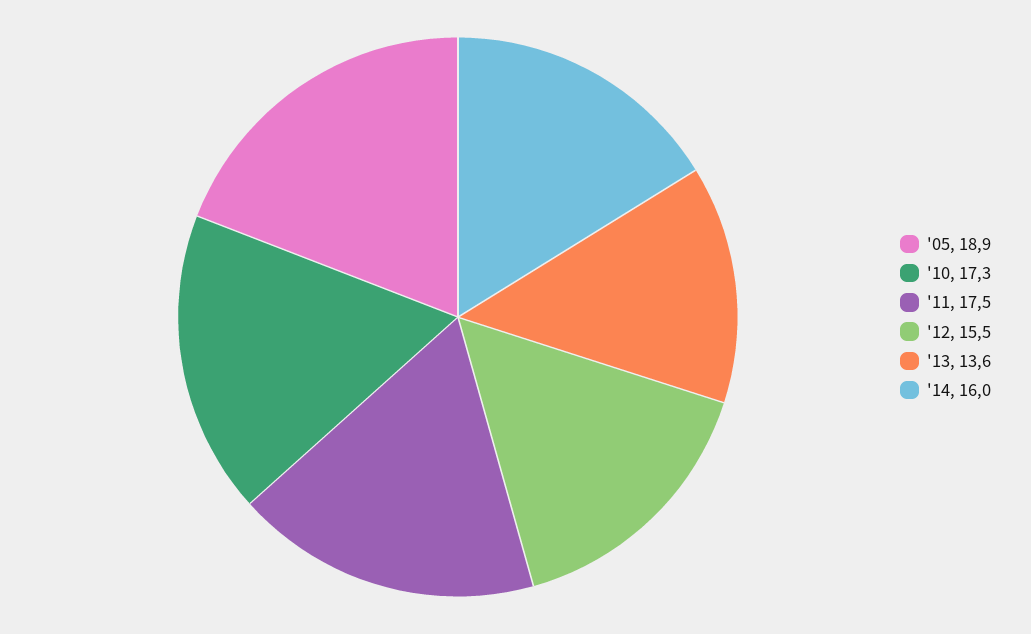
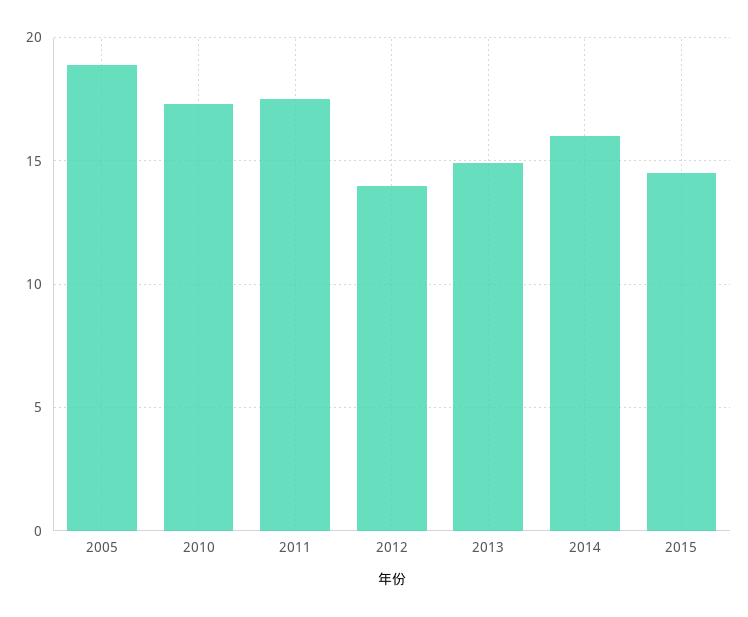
'12: 15.5 -> 14
'13: 13.6 -> 15
2015: none -> 14.5

